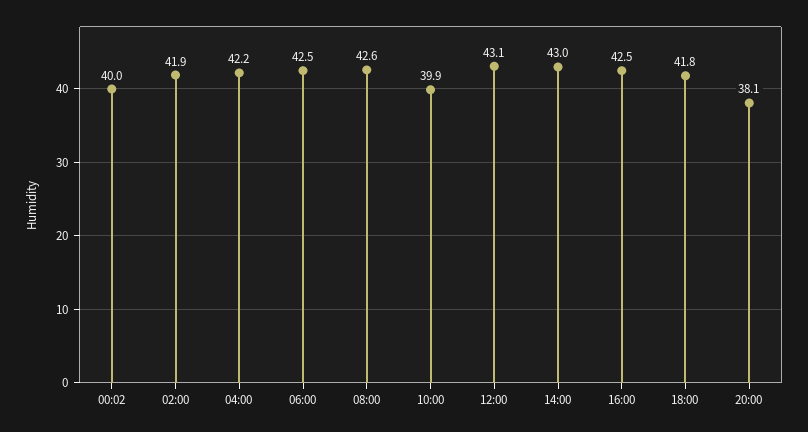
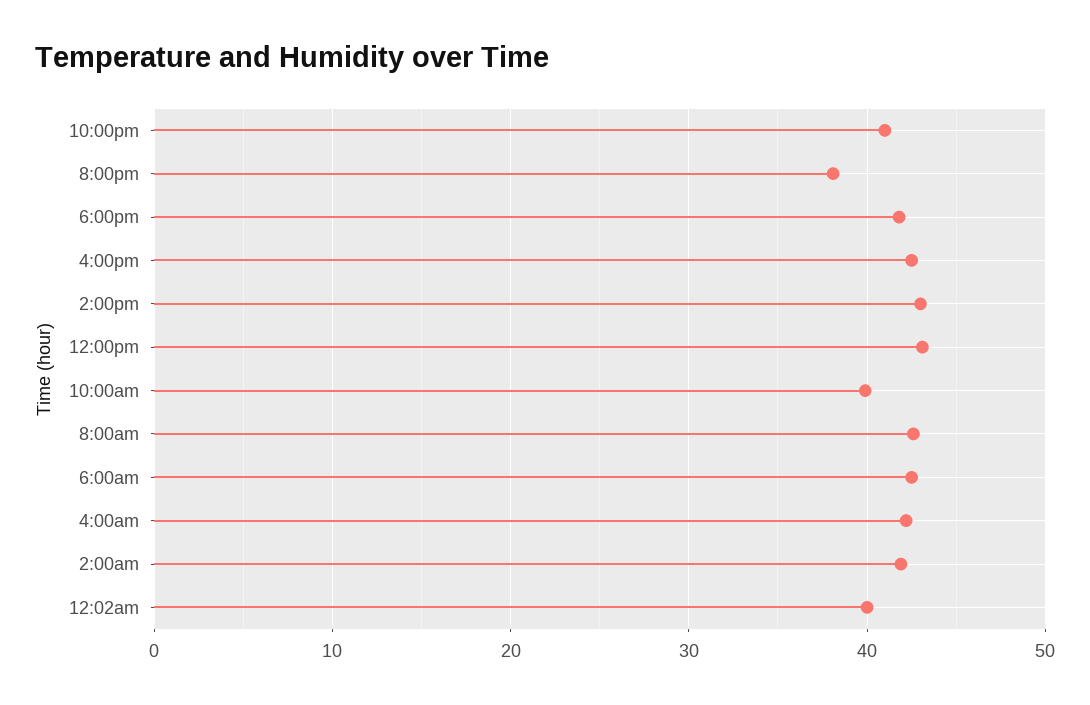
10:00pm: none -> 41

